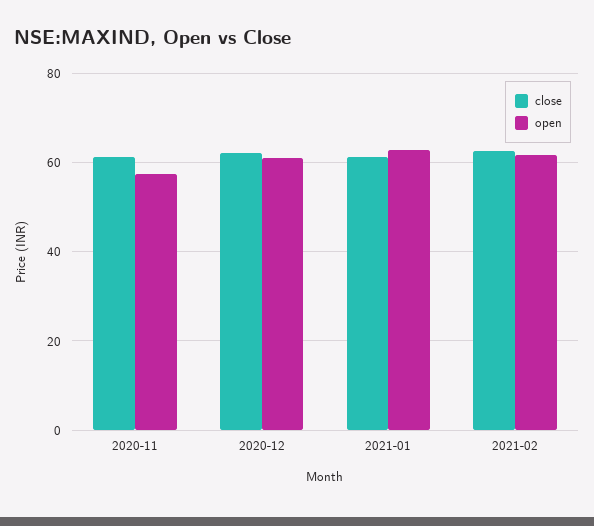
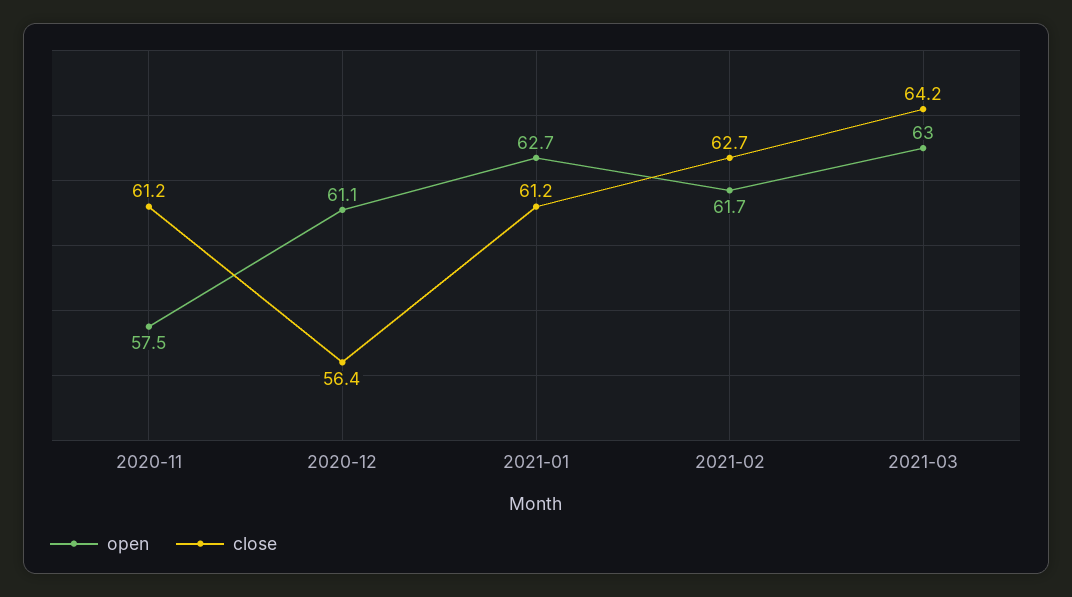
close, 2020-12: 62 -> 56.4
open, 2021-03: none -> 63
close, 2021-03: none -> 64.2

